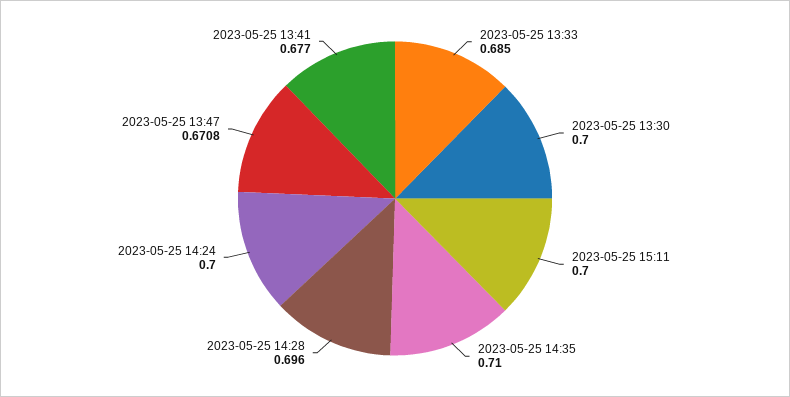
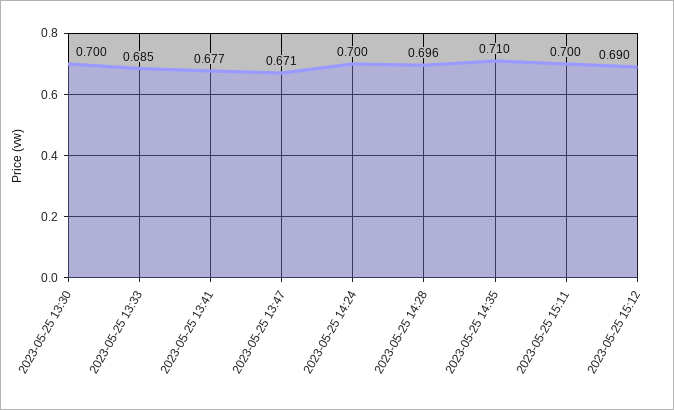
2023-05-25 15:12: none -> 0.69

